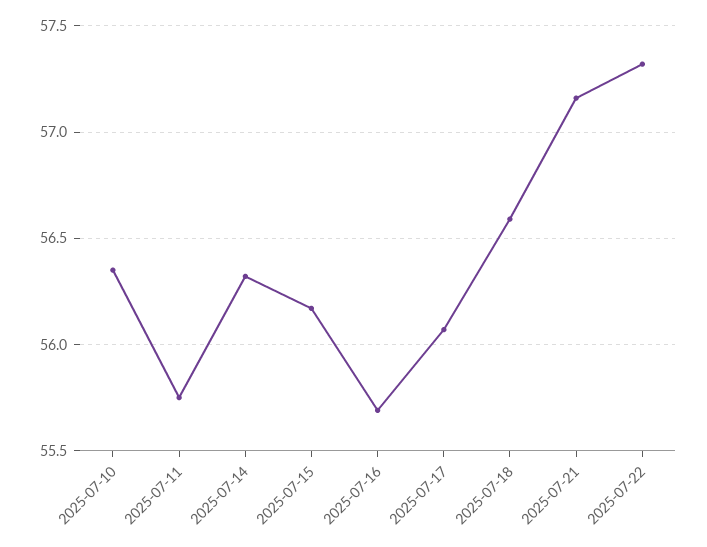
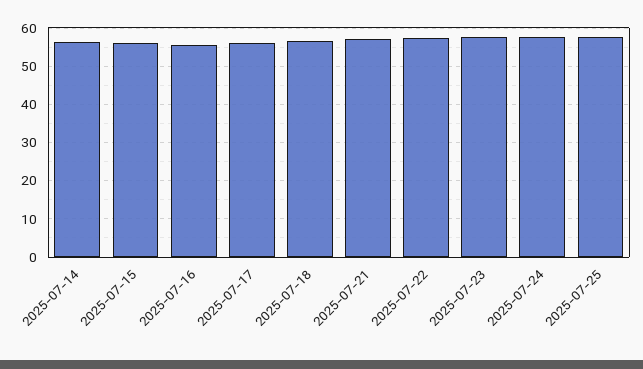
2025-07-10: 56.35 -> none
2025-07-11: 55.75 -> none
2025-07-23: none -> 58
2025-07-24: none -> 58
2025-07-25: none -> 58

